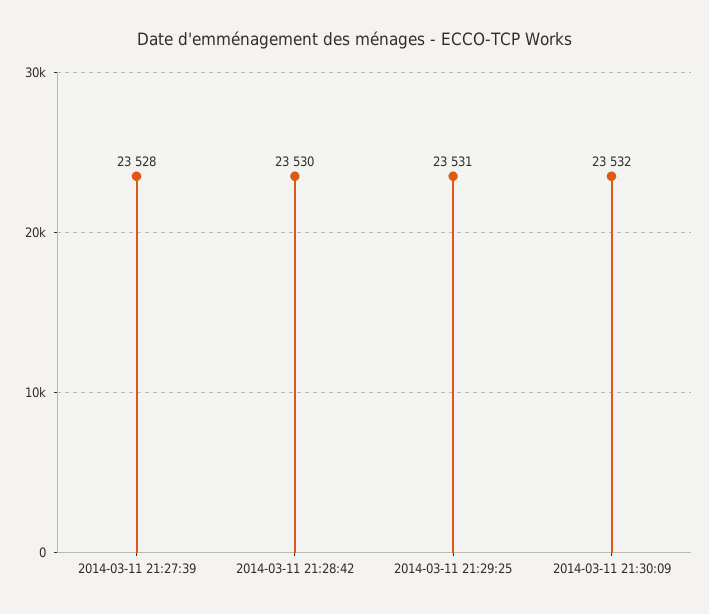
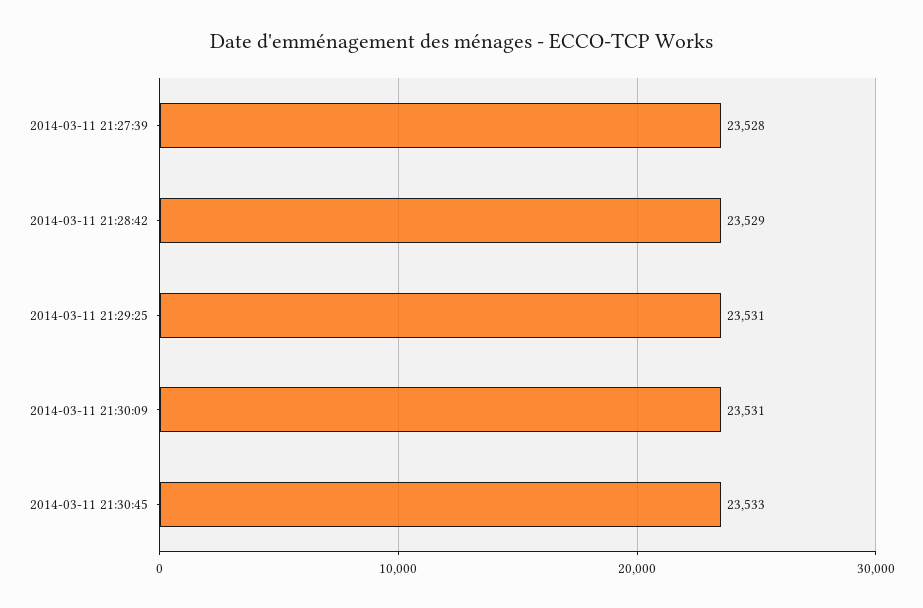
2014-03-11 21:28:42: 23530 -> 23529
2014-03-11 21:30:09: 23532 -> 23531
2014-03-11 21:30:45: none -> 23533

